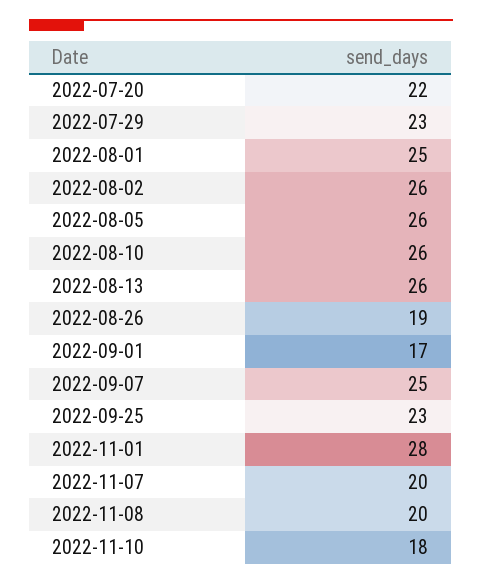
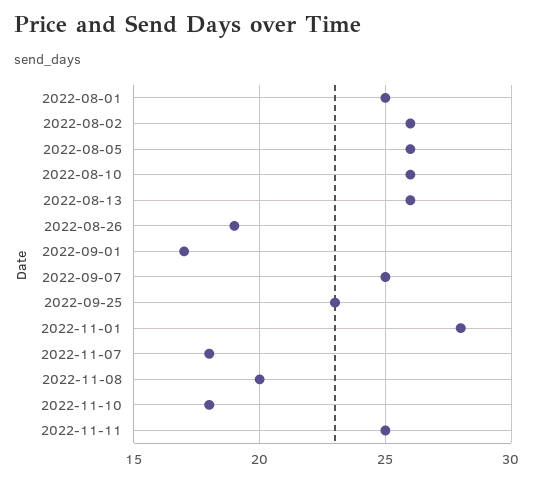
2022-07-20: 22 -> none
2022-07-29: 23 -> none
2022-11-07: 20 -> 18
2022-11-11: none -> 25

